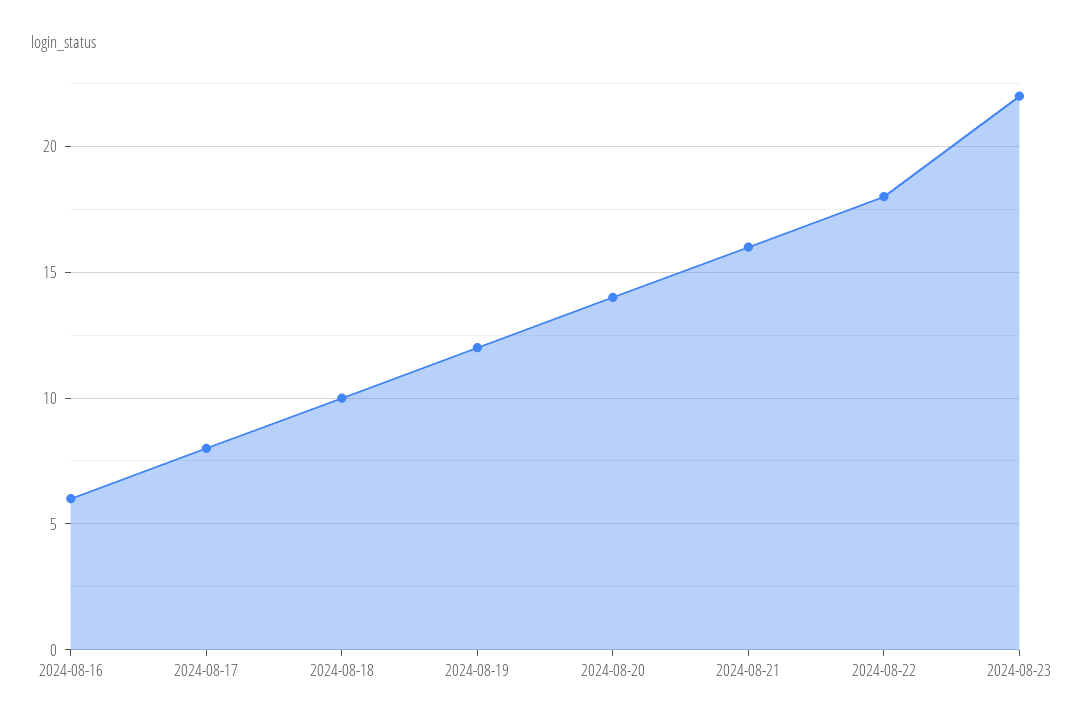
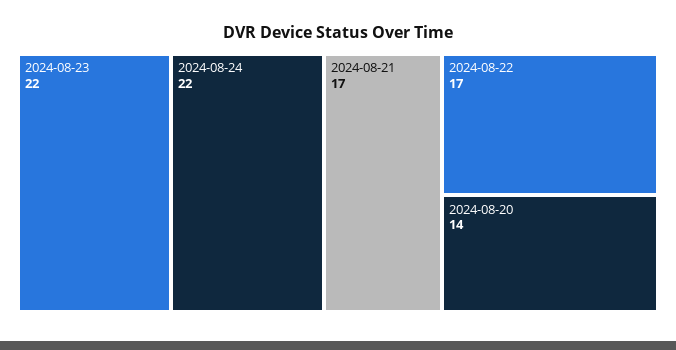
2024-08-16: 6 -> none
2024-08-17: 8 -> none
2024-08-18: 10 -> none
2024-08-19: 12 -> none
2024-08-21: 16 -> 17
2024-08-22: 18 -> 17
2024-08-24: none -> 22

